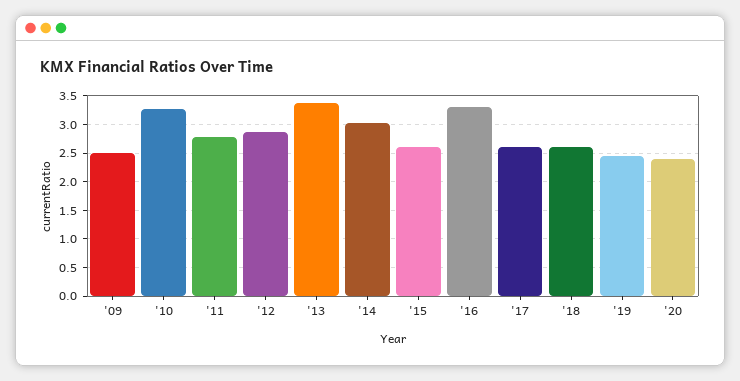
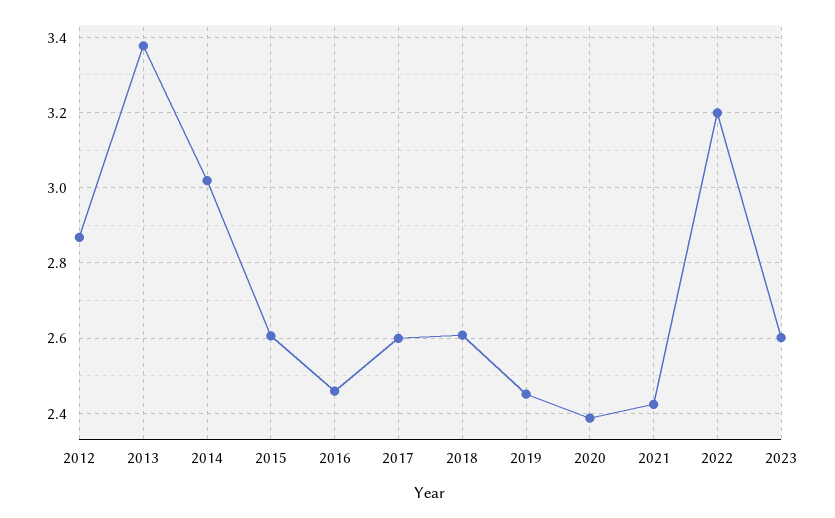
'09: 2.5 -> none
'10: 3.25 -> none
'11: 2.75 -> none
'16: 3.25 -> 2.46
2021: none -> 2.42
2022: none -> 3.2
2023: none -> 2.6

